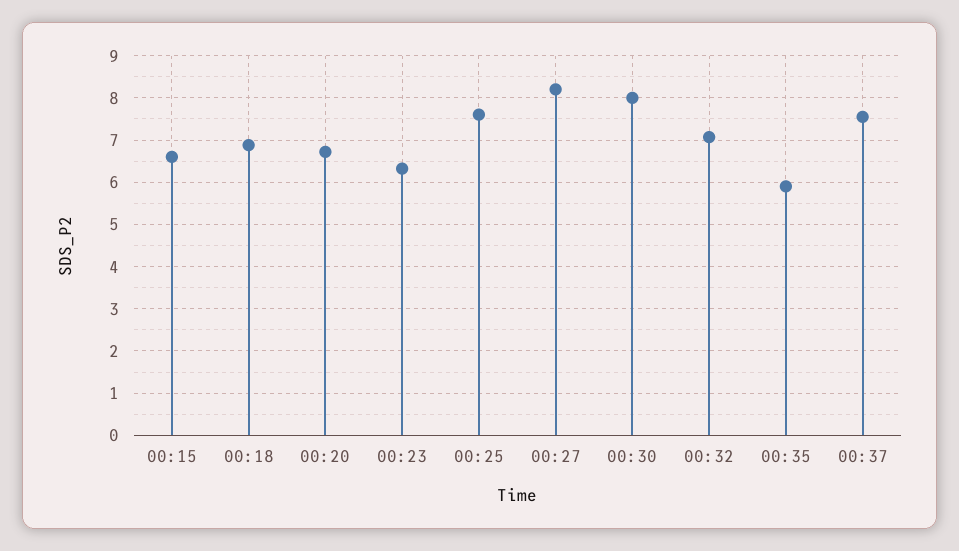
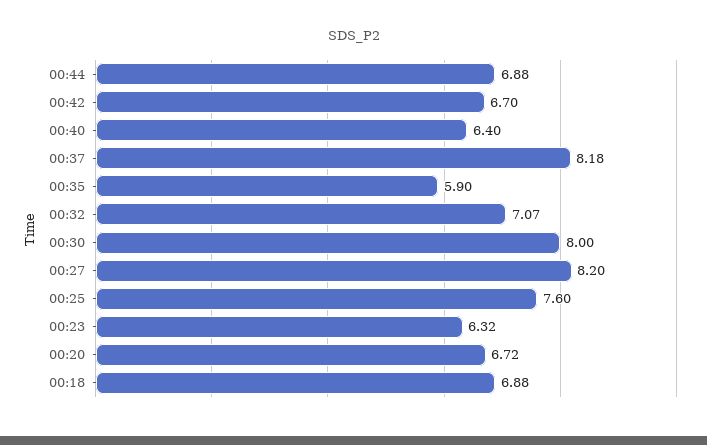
00:15: 6.6 -> none
00:37: 7.6 -> 8.18
00:44: none -> 6.88
00:42: none -> 6.7
00:40: none -> 6.4

